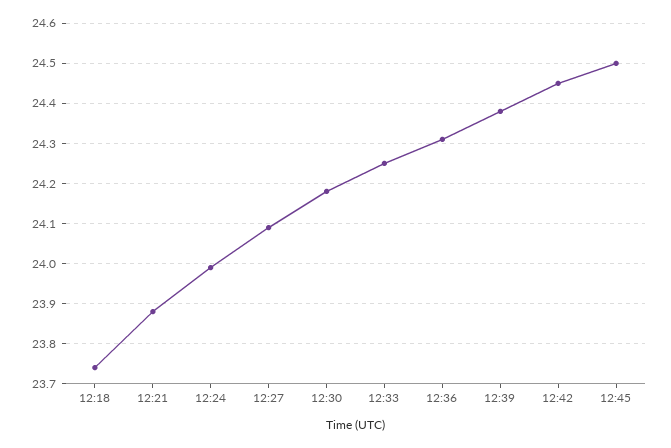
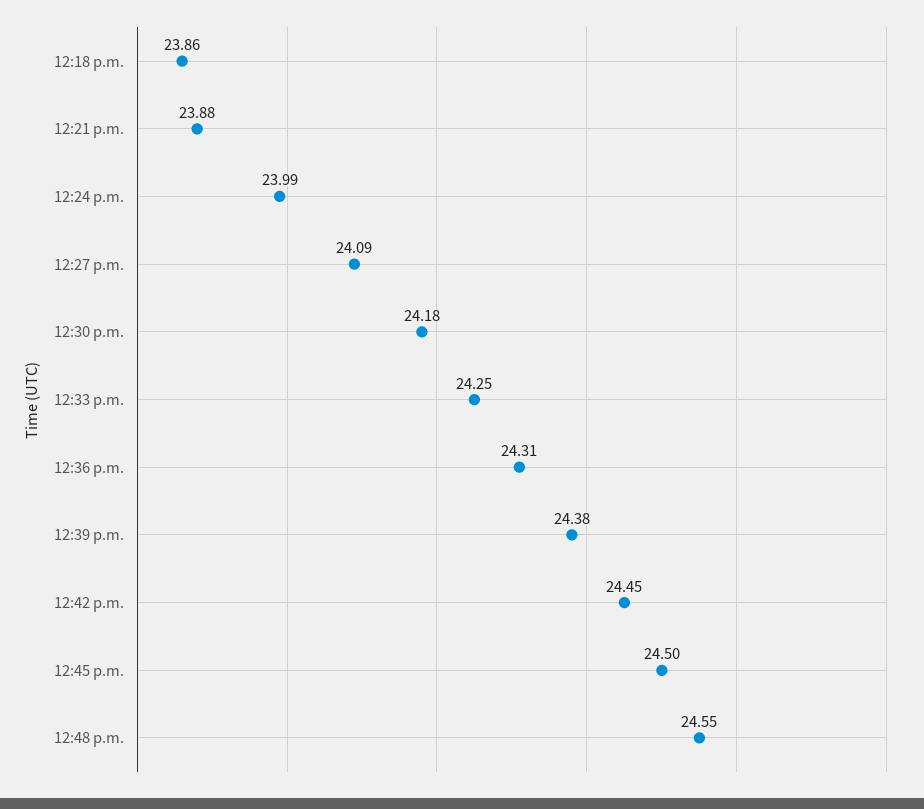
12:18: 23.75 -> 23.86
12:48 p.m.: none -> 24.55

